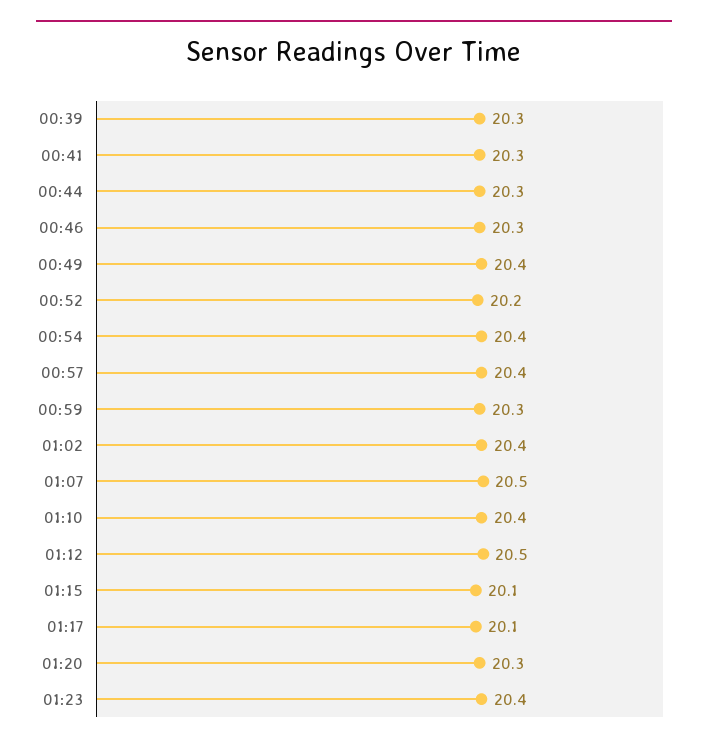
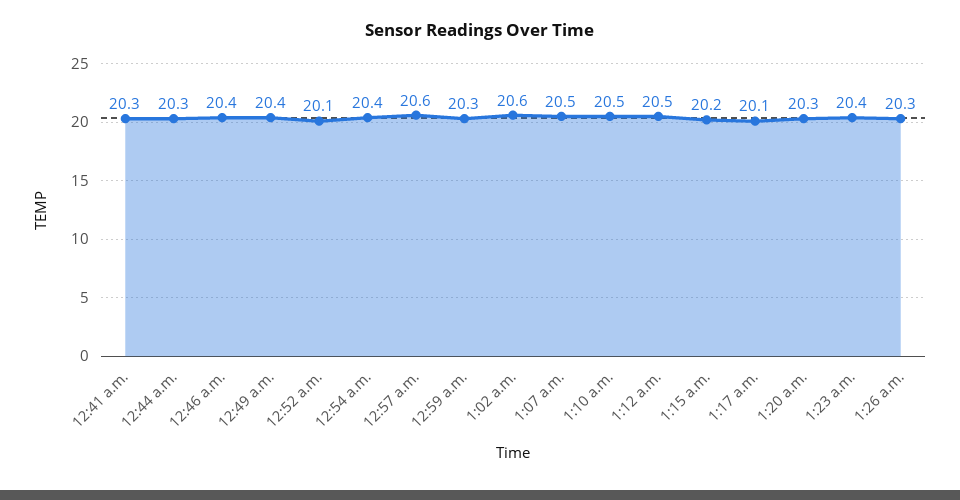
00:39: 20.3 -> none
00:46: 20.3 -> 20.4
00:52: 20.2 -> 20.1
00:57: 20.4 -> 20.6
01:02: 20.4 -> 20.6
01:10: 20.4 -> 20.5
01:15: 20.1 -> 20.2
1:26 a.m.: none -> 20.3

